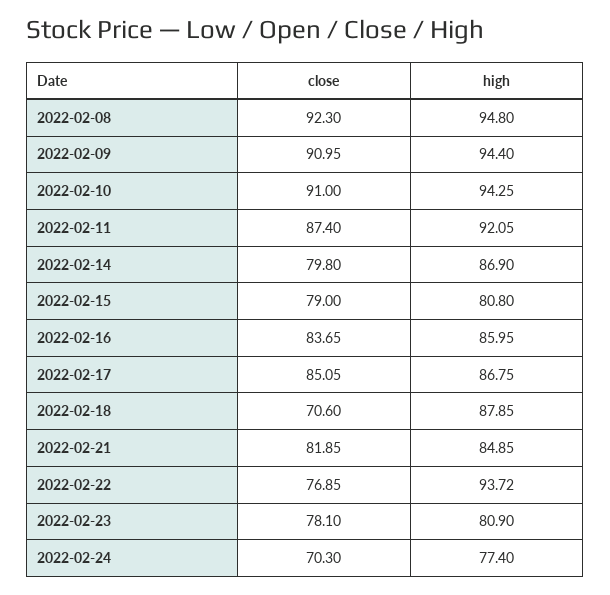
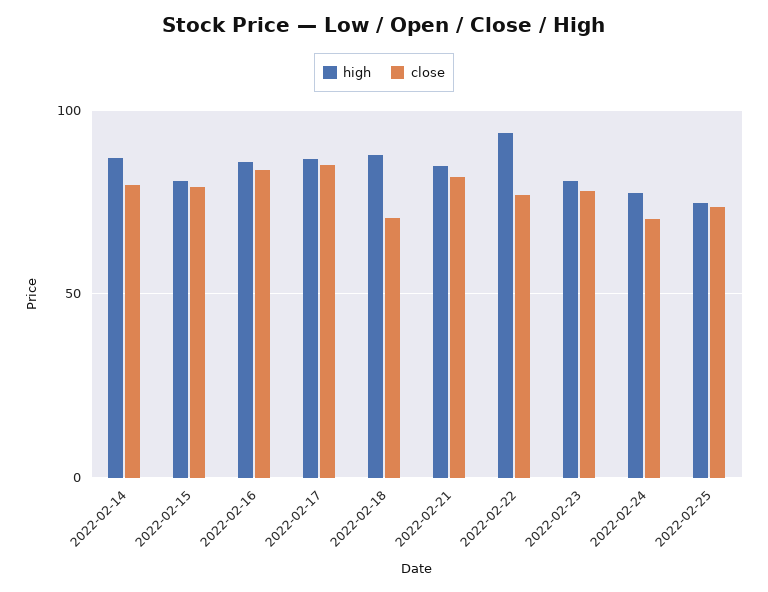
close, 2022-02-08: 92.3 -> none
high, 2022-02-08: 94.8 -> none
close, 2022-02-09: 90.95 -> none
high, 2022-02-09: 94.4 -> none
close, 2022-02-10: 91 -> none
high, 2022-02-10: 94.25 -> none
close, 2022-02-11: 87.4 -> none
high, 2022-02-11: 92.05 -> none
high, 2022-02-25: none -> 75
close, 2022-02-25: none -> 75

